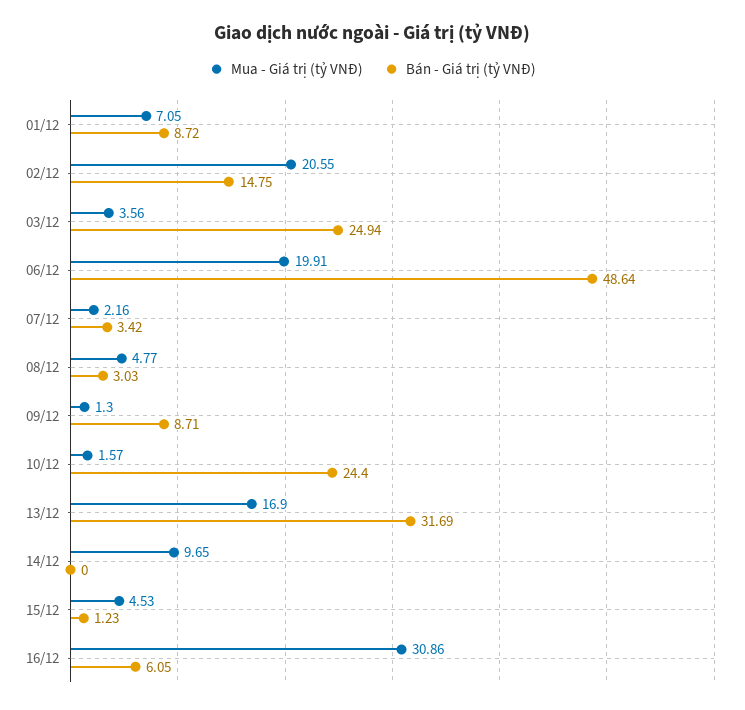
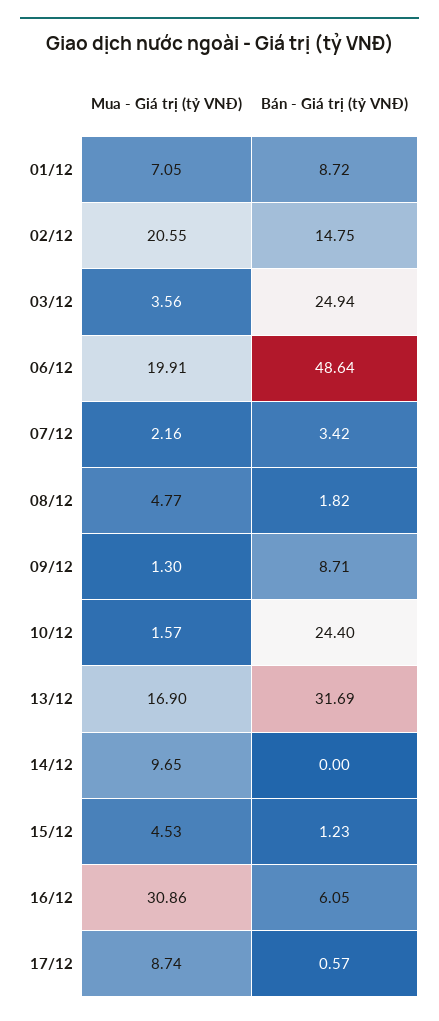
Bán - Giá trị (tỷ VNĐ), 08/12: 3.03 -> 1.82
Mua - Giá trị (tỷ VNĐ), 17/12: none -> 8.74
Bán - Giá trị (tỷ VNĐ), 17/12: none -> 0.57

